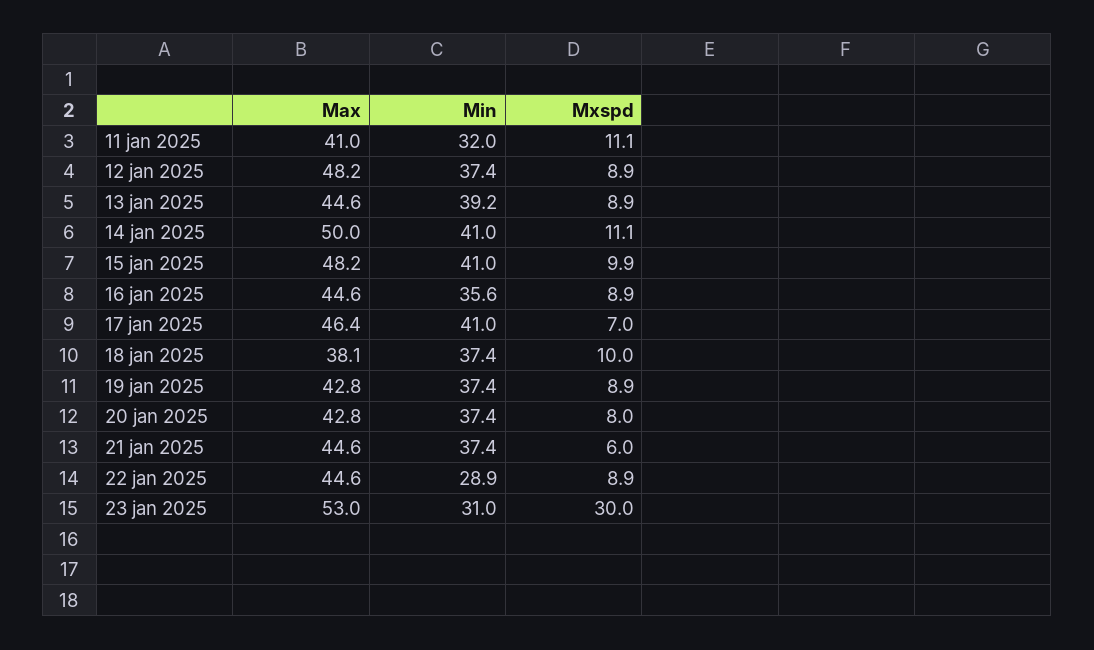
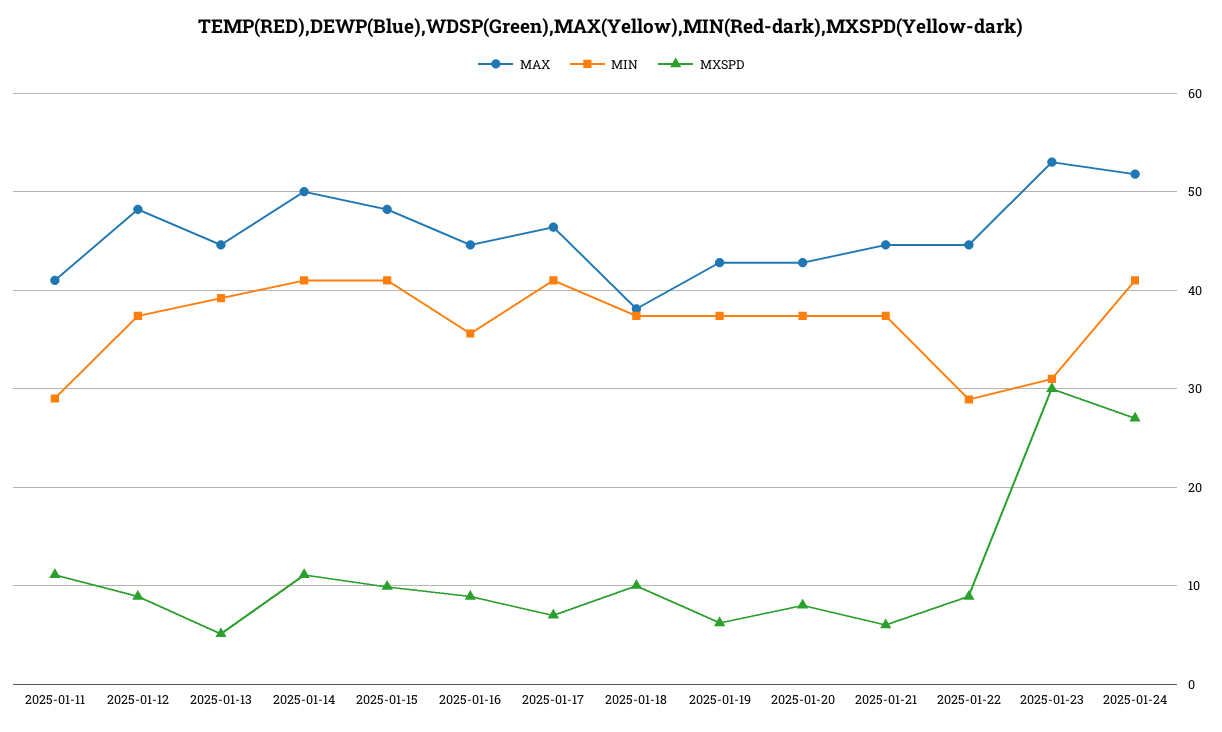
Min, 11 jan 2025: 32 -> 29
Mxspd, 13 jan 2025: 8.9 -> 5
Mxspd, 19 jan 2025: 8.9 -> 6
Max, 2025-01-24: none -> 52
Min, 2025-01-24: none -> 41
Mxspd, 2025-01-24: none -> 27

